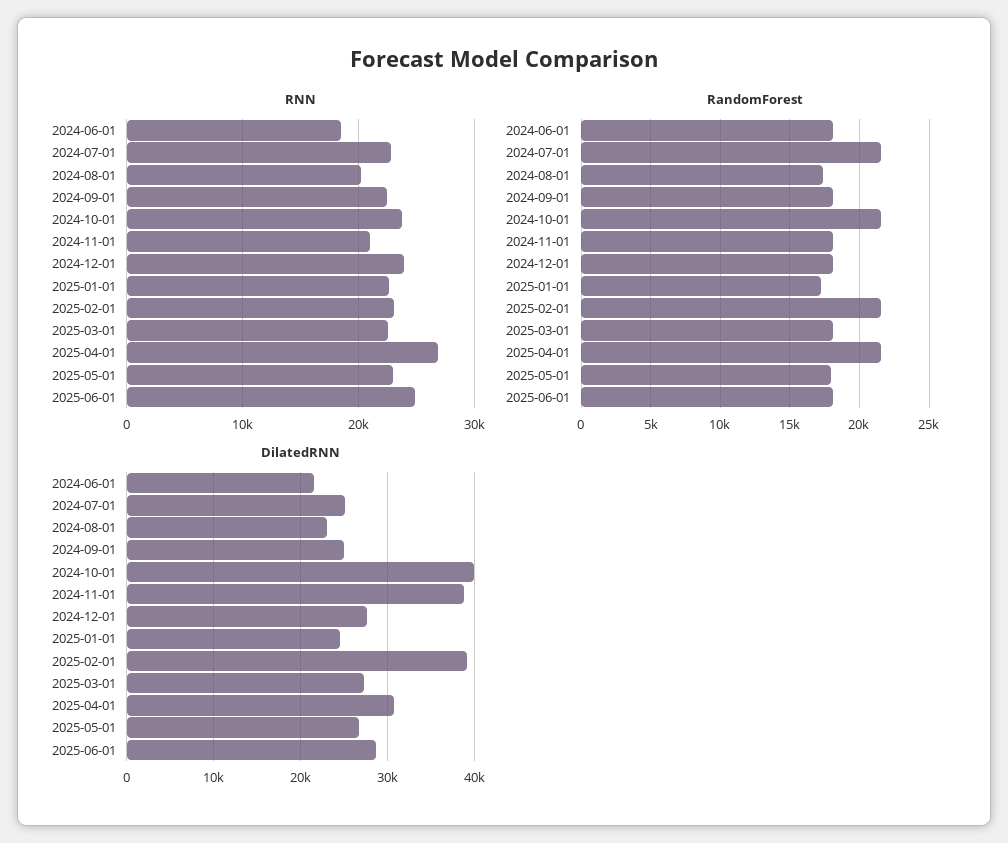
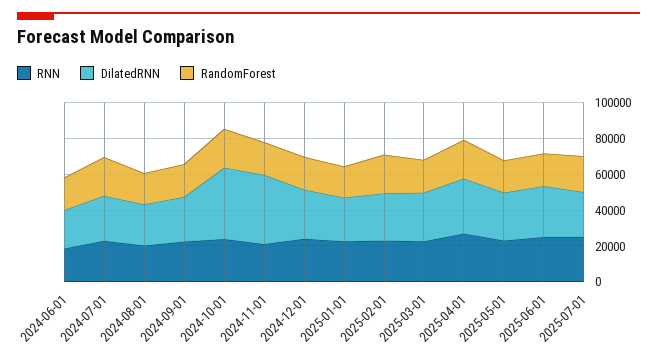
DilatedRNN, 2025-02-01: 39000 -> 25000
RNN, 2025-07-01: none -> 25000
DilatedRNN, 2025-07-01: none -> 25000
RandomForest, 2025-07-01: none -> 20000

